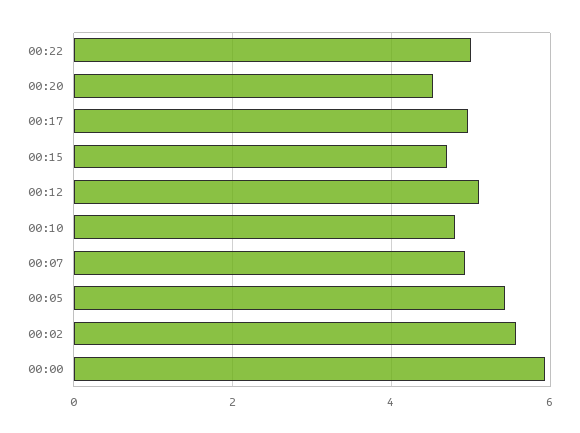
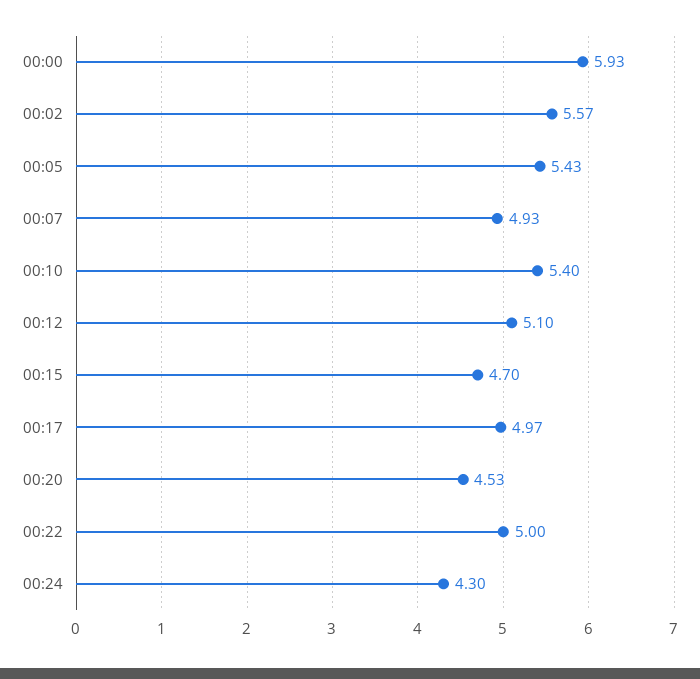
00:10: 4.8 -> 5.4
00:24: none -> 4.3

